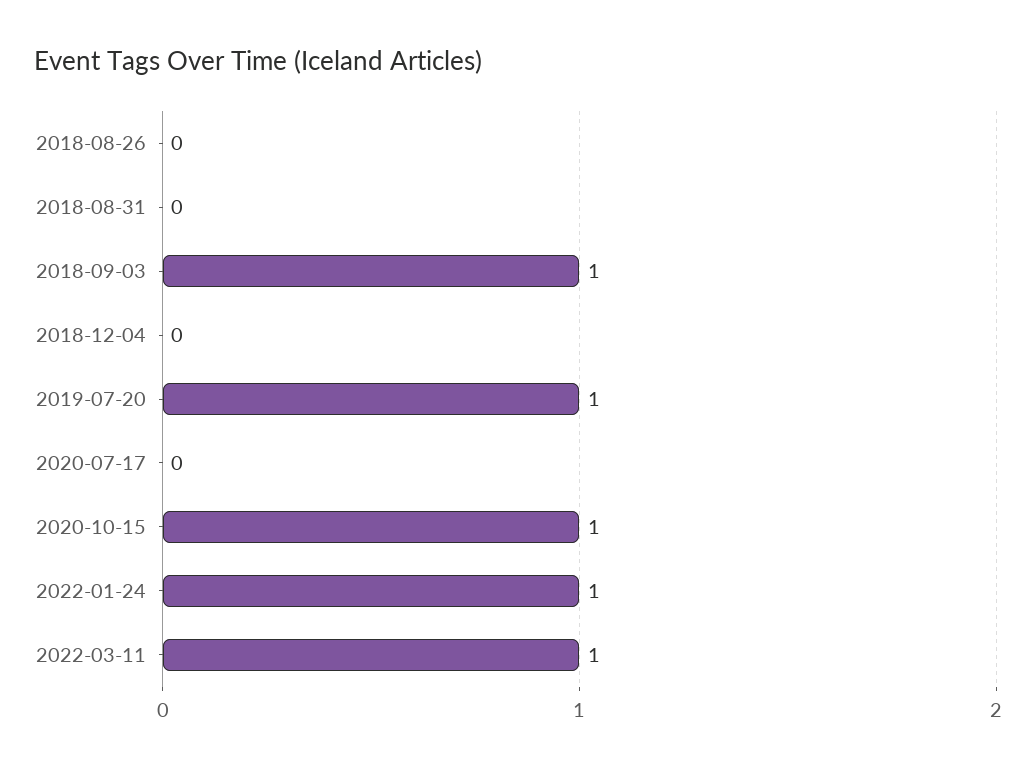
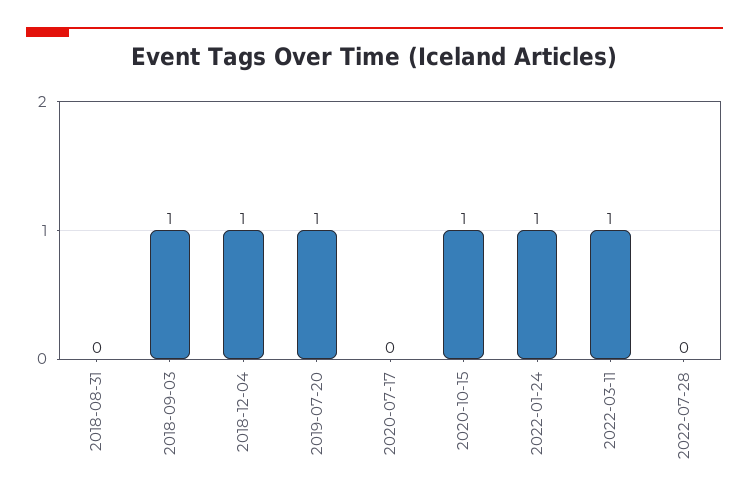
2018-08-26: 0 -> none
2018-12-04: 0 -> 1
2022-07-28: none -> 0

